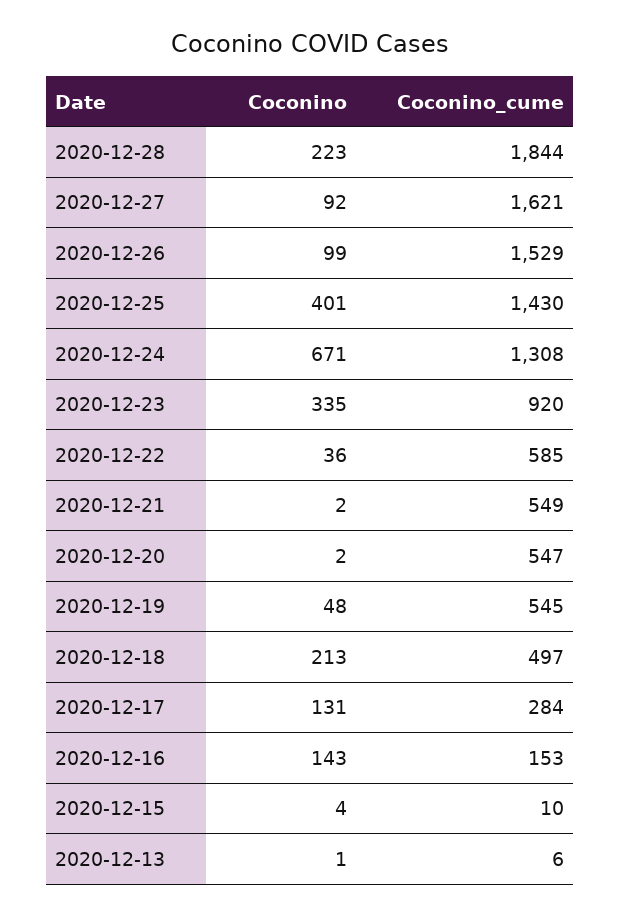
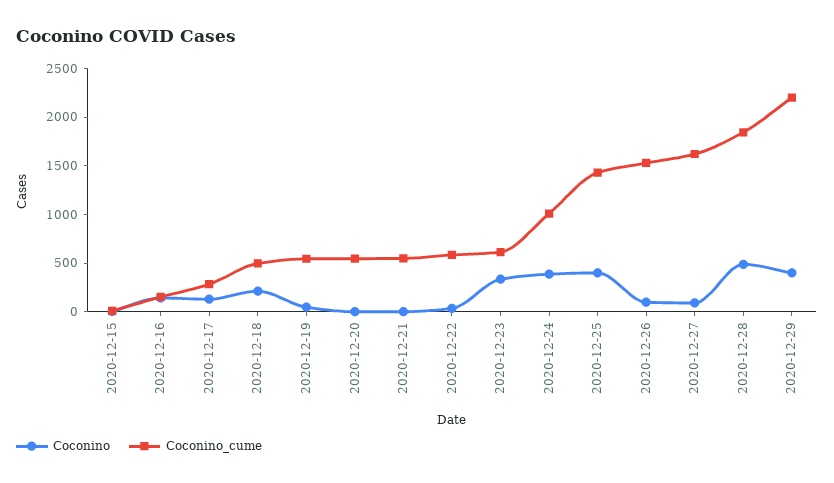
Coconino, 2020-12-28: 223 -> 500
Coconino, 2020-12-24: 671 -> 400
Coconino_cume, 2020-12-24: 1308 -> 1000
Coconino_cume, 2020-12-23: 920 -> 600
Coconino, 2020-12-13: 1 -> none
Coconino_cume, 2020-12-13: 6 -> none
Coconino, 2020-12-29: none -> 400
Coconino_cume, 2020-12-29: none -> 2200

